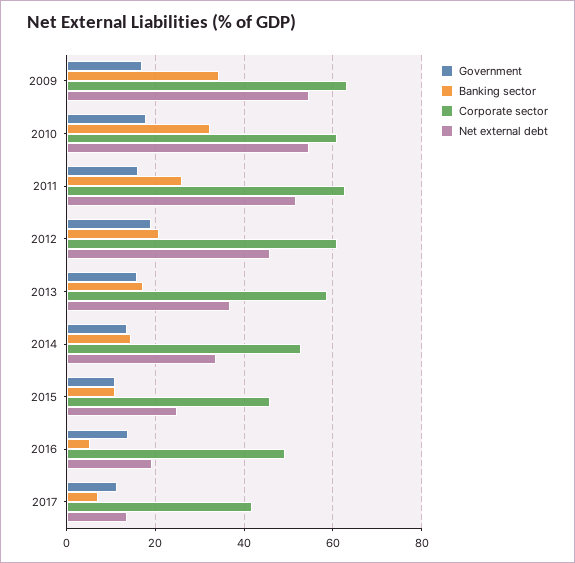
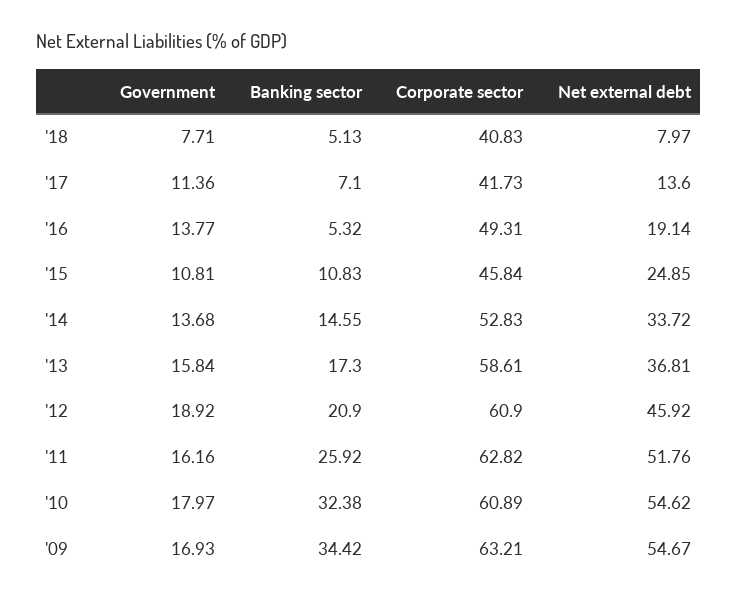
Government, '18: none -> 7.71
Banking sector, '18: none -> 5.13
Corporate sector, '18: none -> 40.83
Net external debt, '18: none -> 7.97

